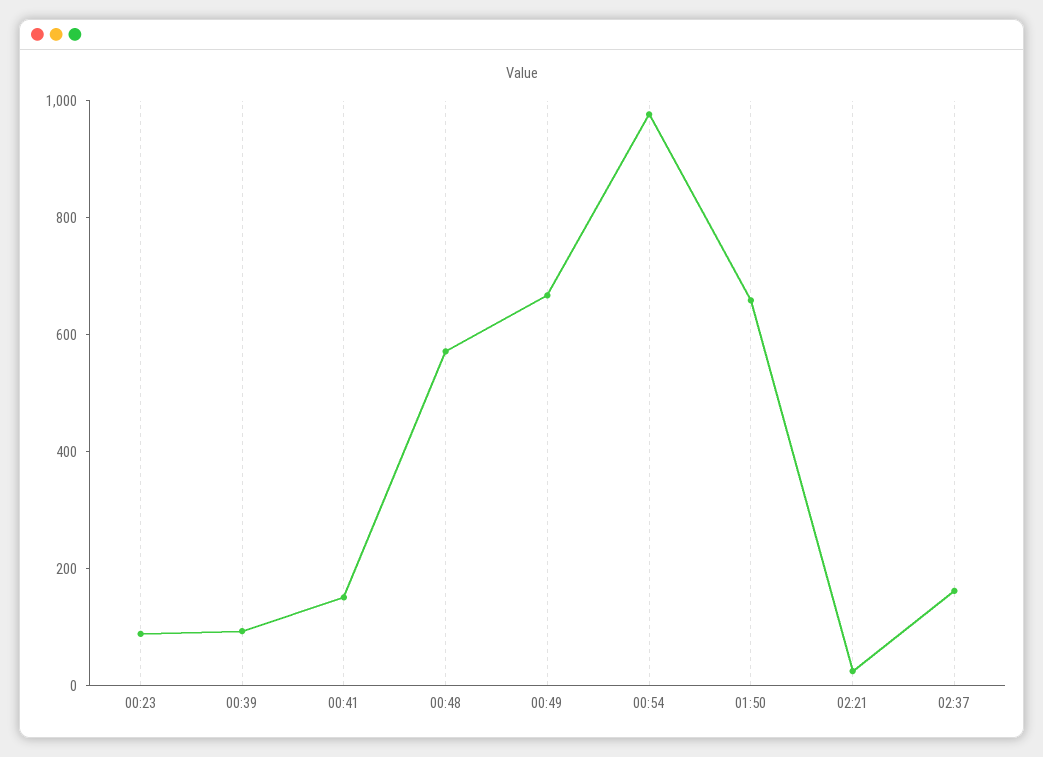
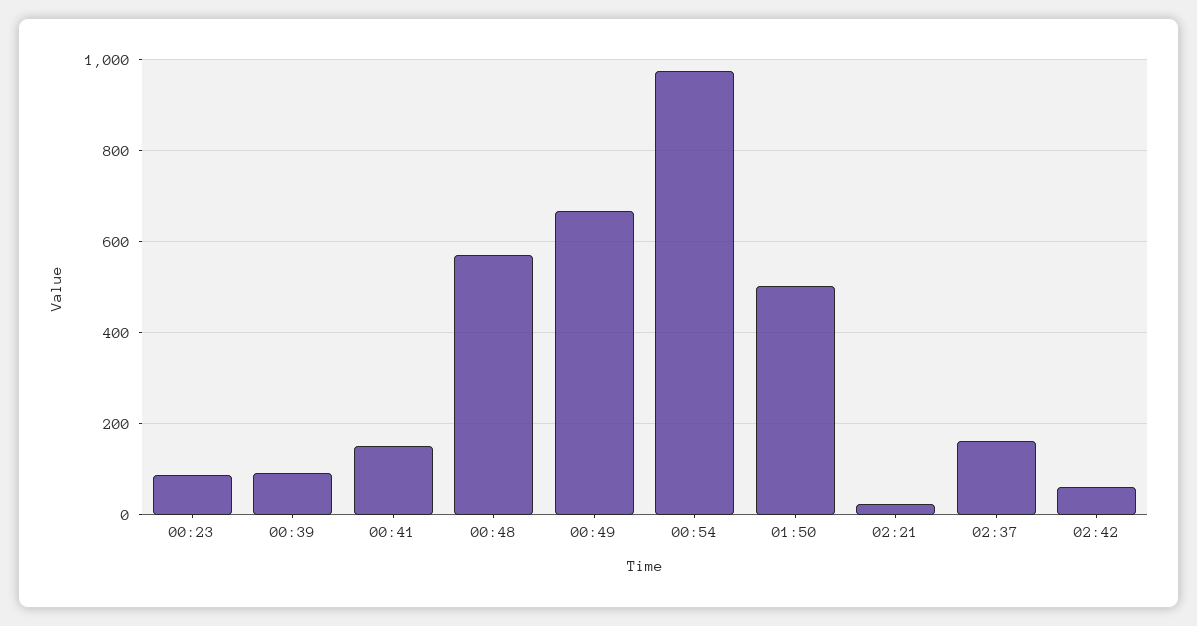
01:50: 650 -> 500
02:42: none -> 60

